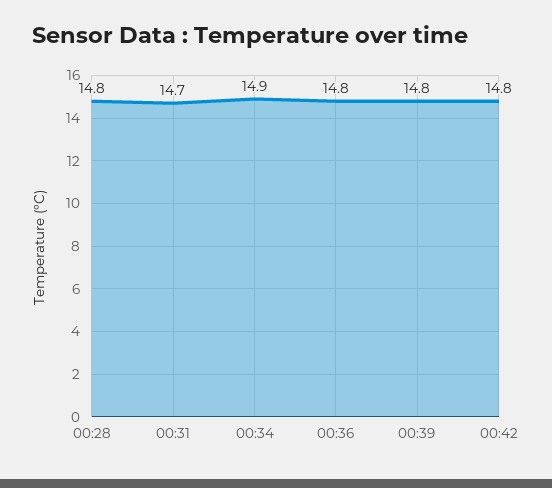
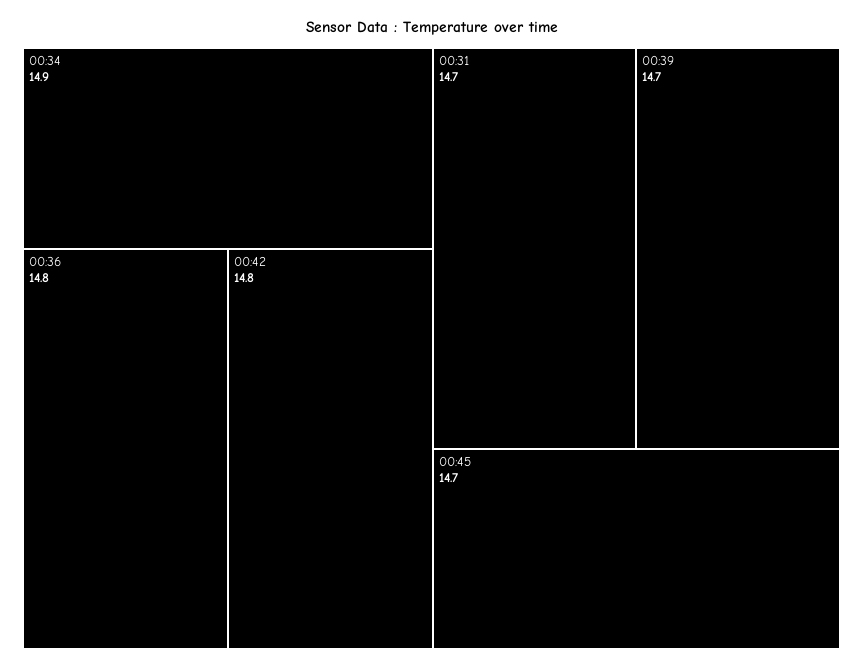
00:28: 14.8 -> none
00:39: 14.8 -> 14.7
00:45: none -> 14.7

